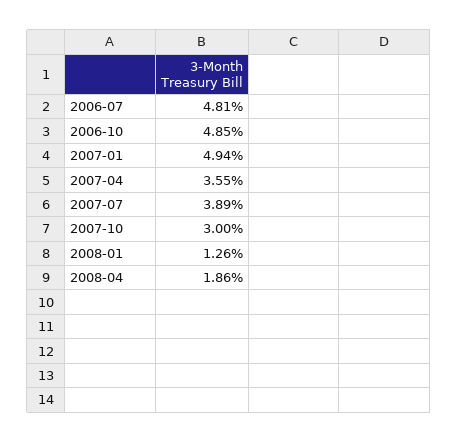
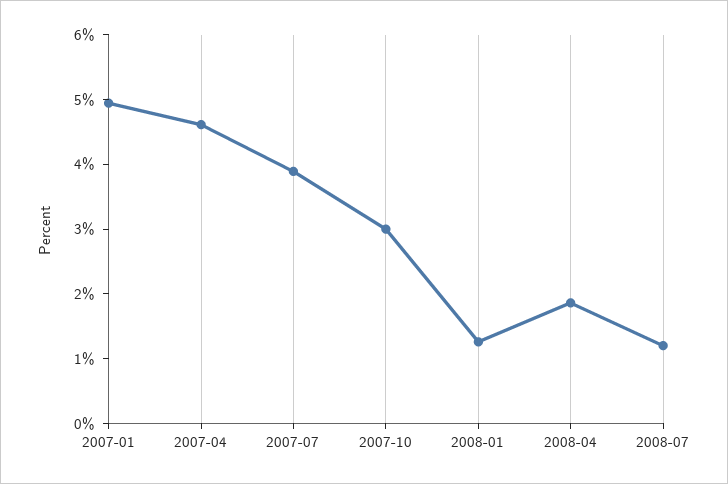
2006-07: 4.81 -> none
2006-10: 4.85 -> none
2007-04: 3.55 -> 4.6
2008-07: none -> 1.2

